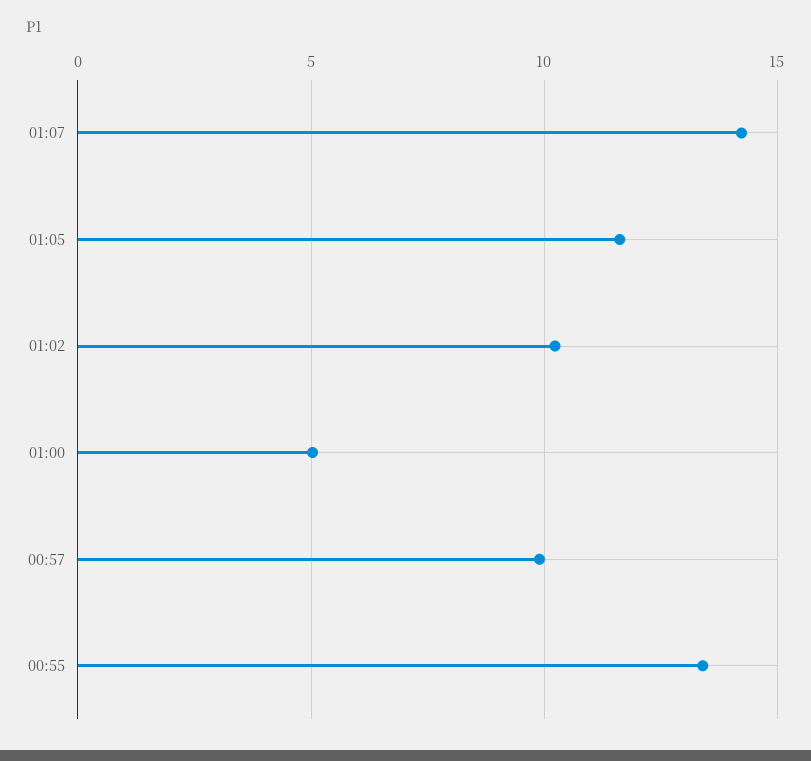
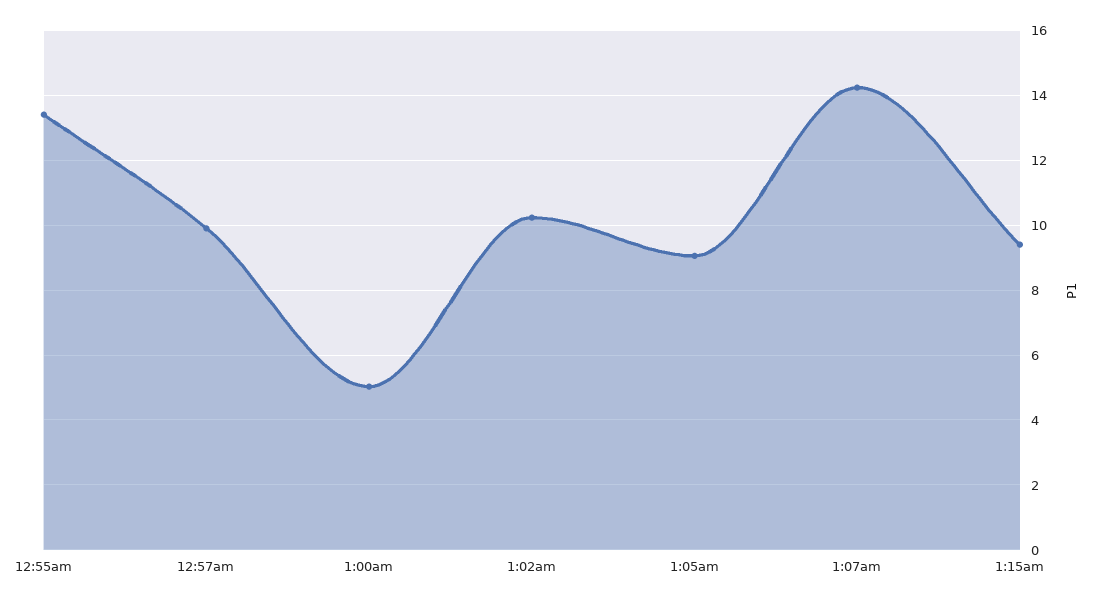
01:05: 11.5 -> 9
1:15am: none -> 9.4

